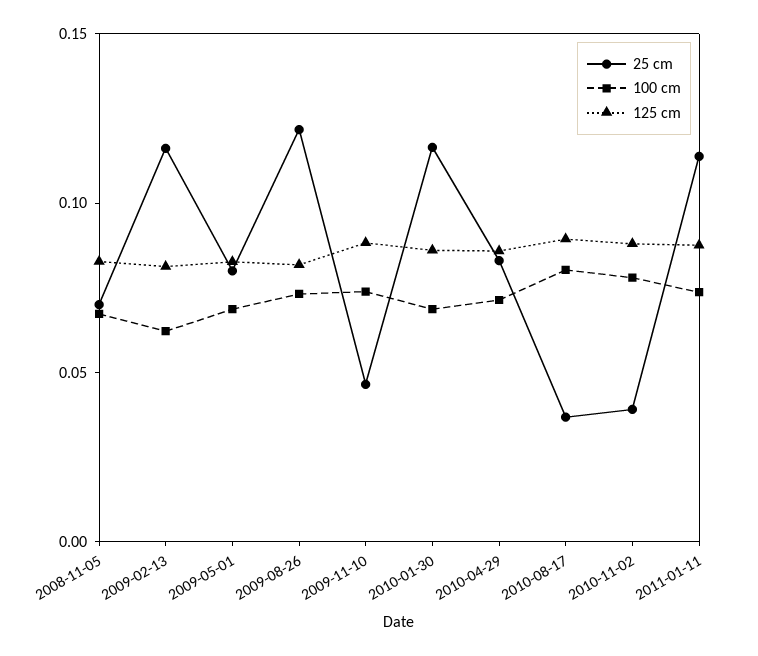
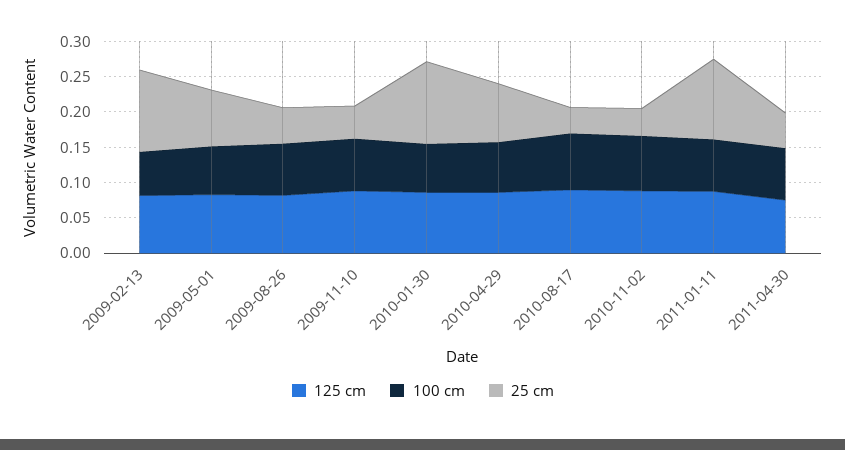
25 cm, 2008-11-05: 0.07 -> none
100 cm, 2008-11-05: 0.07 -> none
125 cm, 2008-11-05: 0.08 -> none
25 cm, 2009-08-26: 0.12 -> 0.05
125 cm, 2011-04-30: none -> 0.075
100 cm, 2011-04-30: none -> 0.075
25 cm, 2011-04-30: none -> 0.05

